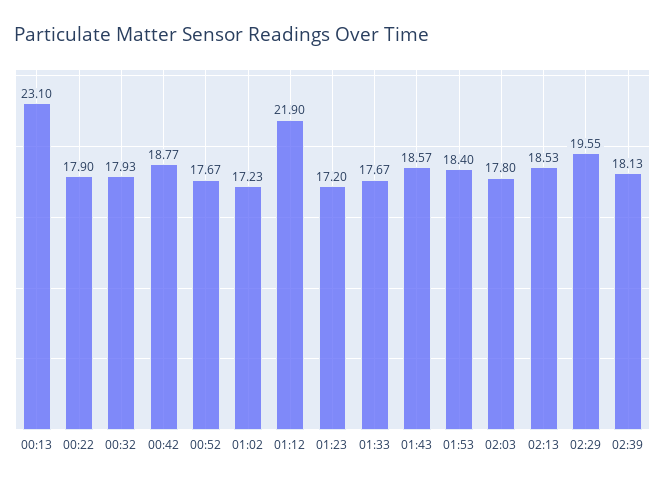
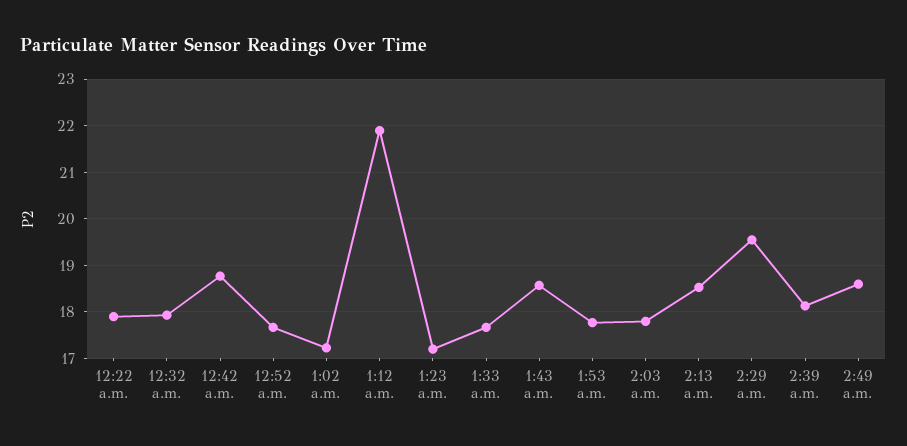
00:13: 23.1 -> none
01:53: 18.4 -> 17.8
2:49 a.m.: none -> 18.6

